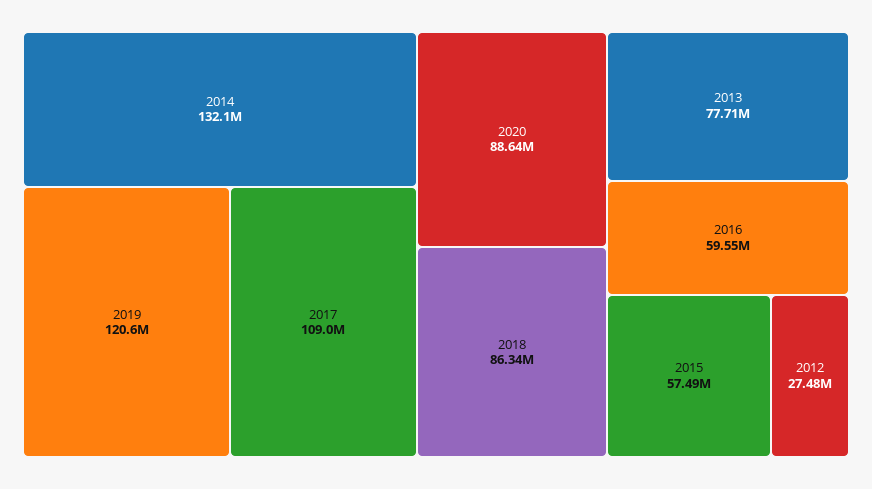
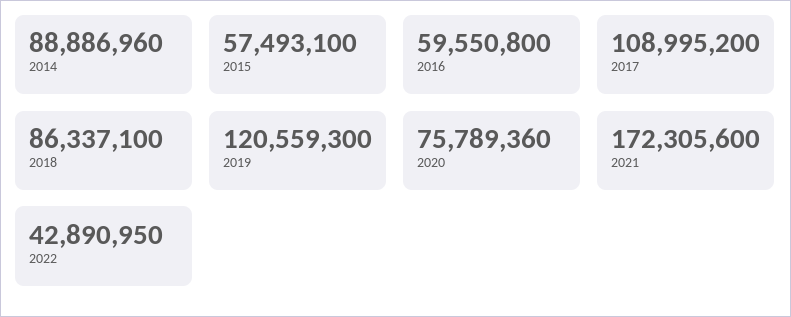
2014: 132100000 -> 88886960
2020: 88640000 -> 75789360
2013: 77710000 -> none
2012: 27480000 -> none
2021: none -> 172305600
2022: none -> 42890950

